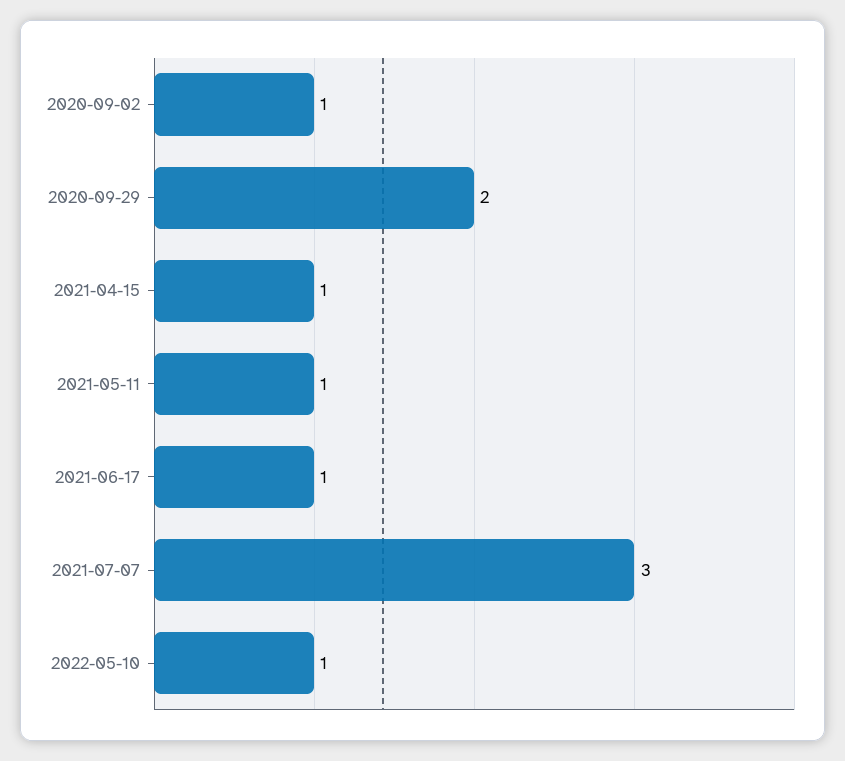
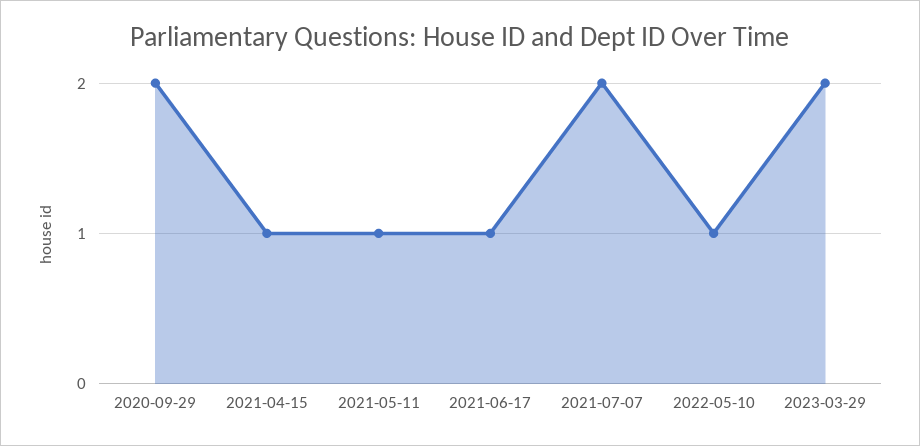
2020-09-02: 1 -> none
2021-07-07: 3 -> 2
2023-03-29: none -> 2

